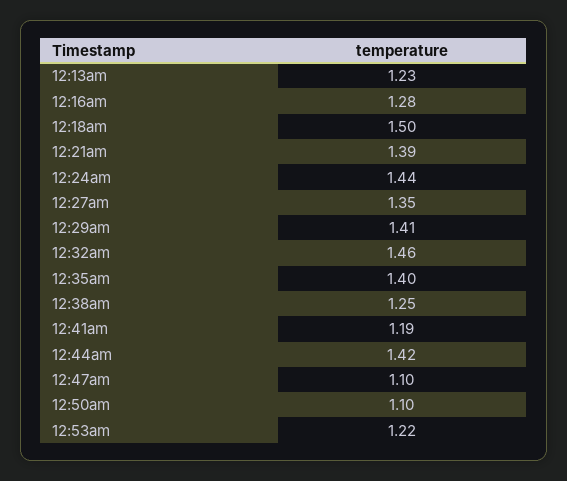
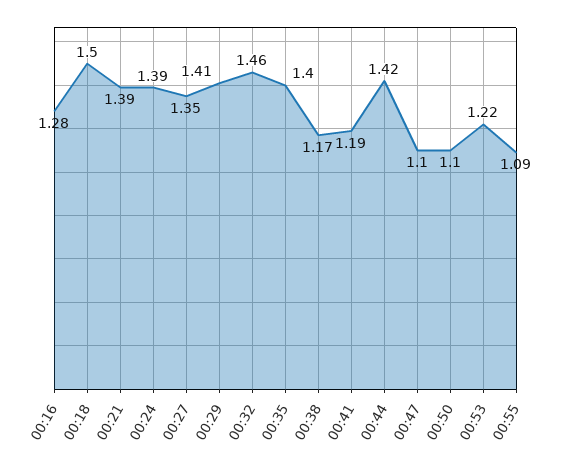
12:13am: 1.23 -> none
12:24am: 1.44 -> 1.39
12:38am: 1.25 -> 1.17
00:55: none -> 1.09

